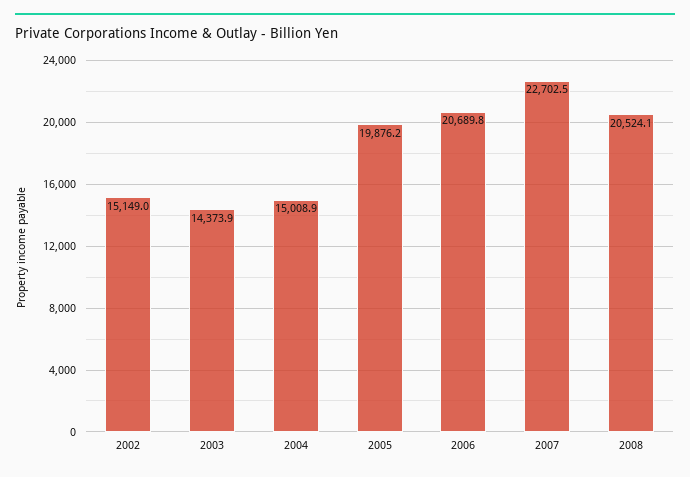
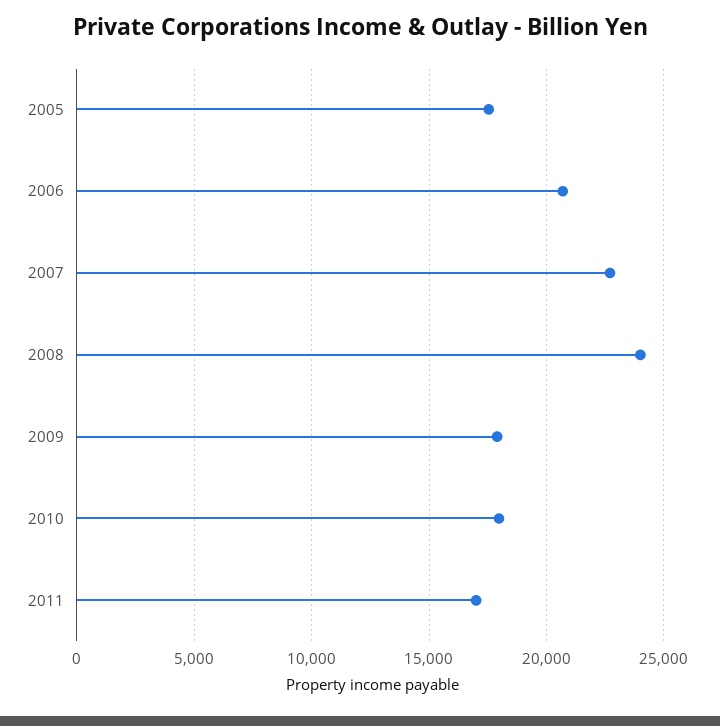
2002: 15149 -> none
2003: 14373.9 -> none
2004: 15008.9 -> none
2005: 19876.2 -> 17500
2008: 20524.1 -> 24000
2009: none -> 18000
2010: none -> 18000
2011: none -> 17000

